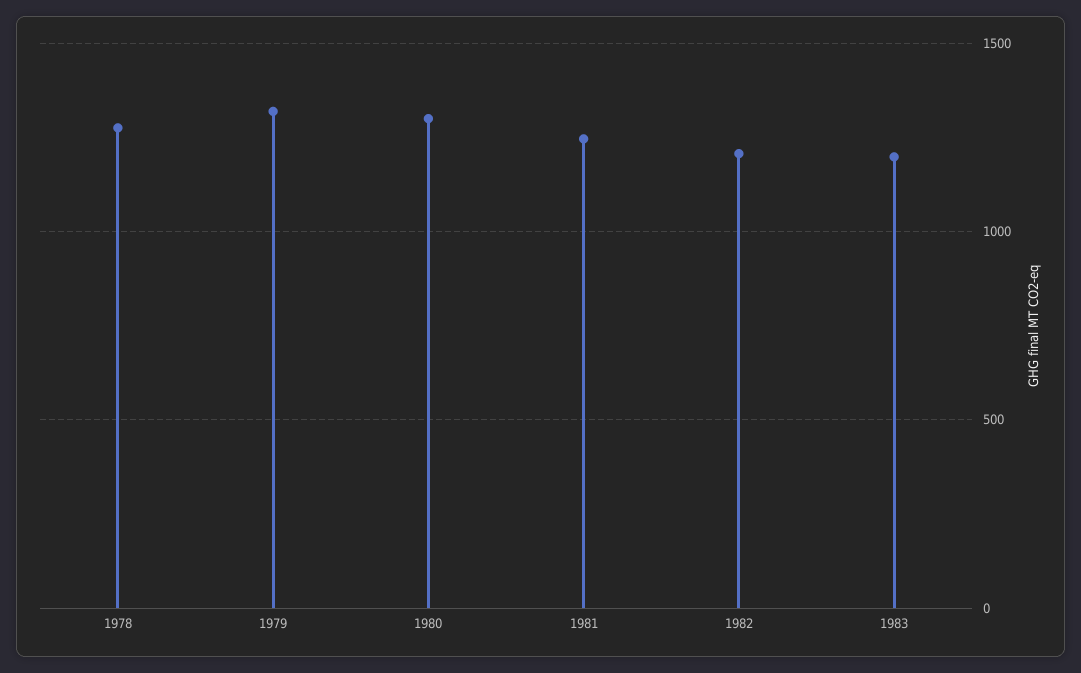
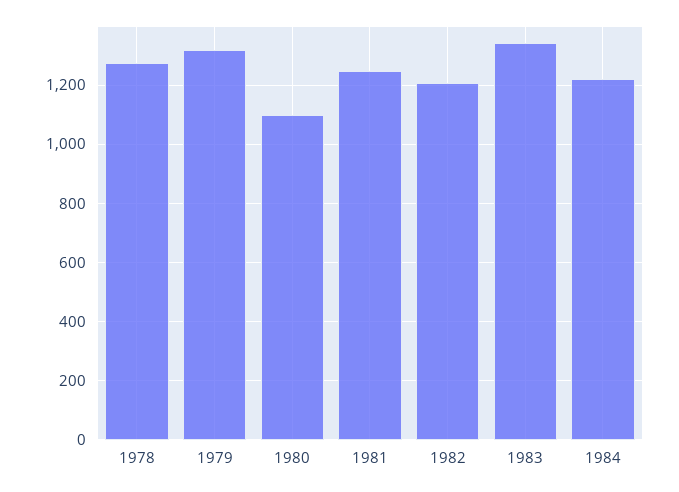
1980: 1300 -> 1100
1983: 1200 -> 1350
1984: none -> 1225

